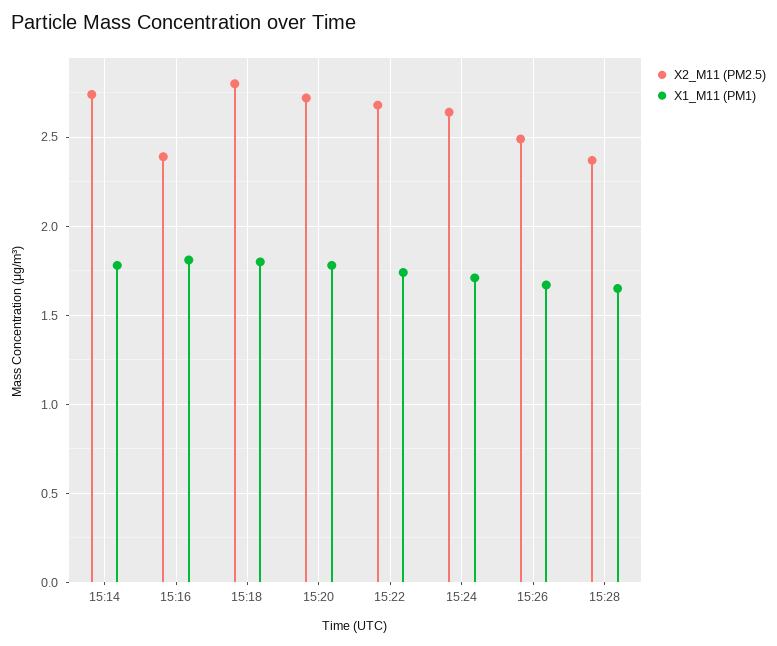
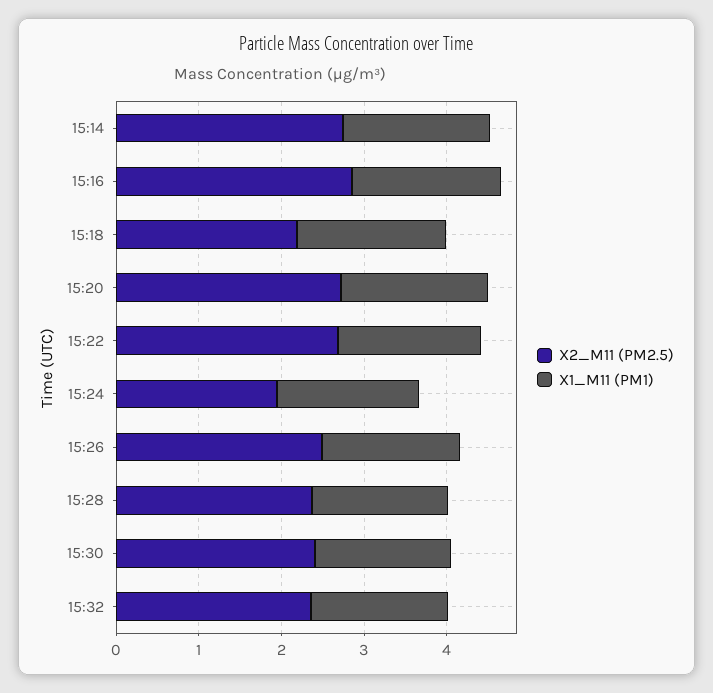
X2_M11 (PM2.5), 15:16: 2.4 -> 2.8
X2_M11 (PM2.5), 15:18: 2.8 -> 2.2
X2_M11 (PM2.5), 15:24: 2.65 -> 2
X2_M11 (PM2.5), 15:30: none -> 2.4
X1_M11 (PM1), 15:30: none -> 1.6
X2_M11 (PM2.5), 15:32: none -> 2.4
X1_M11 (PM1), 15:32: none -> 1.6

